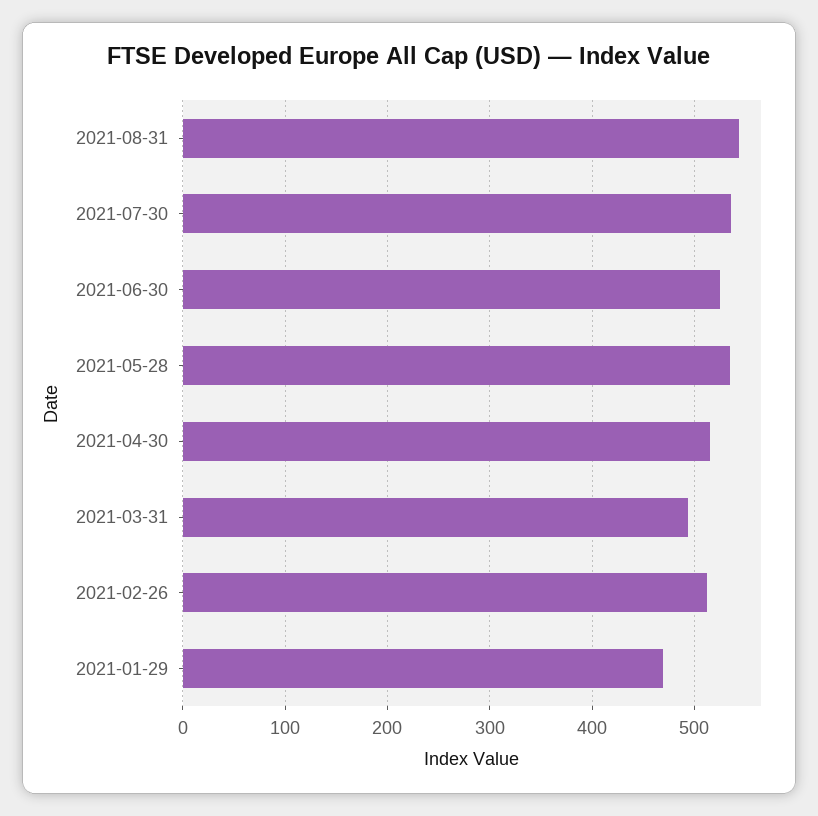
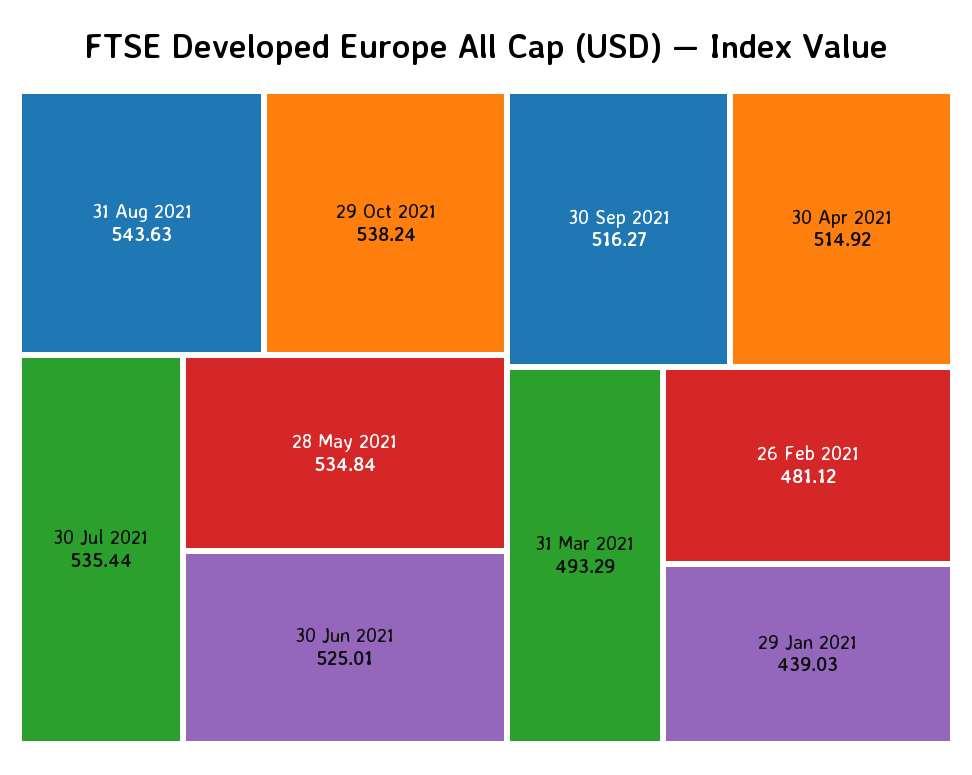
2021-02-26: 510 -> 481.12
2021-01-29: 470 -> 439.03
29 Oct 2021: none -> 538.24
30 Sep 2021: none -> 516.27

